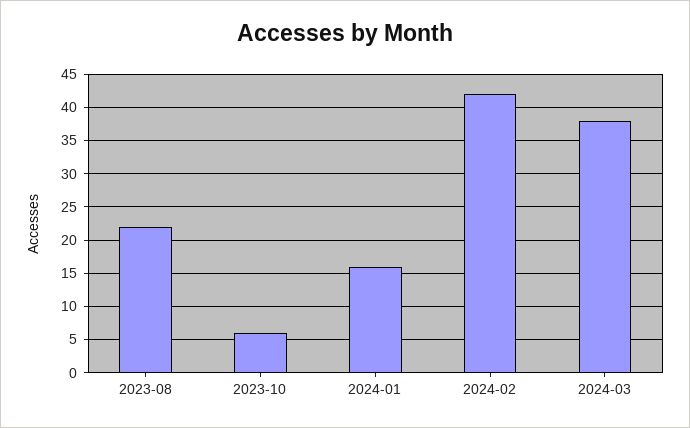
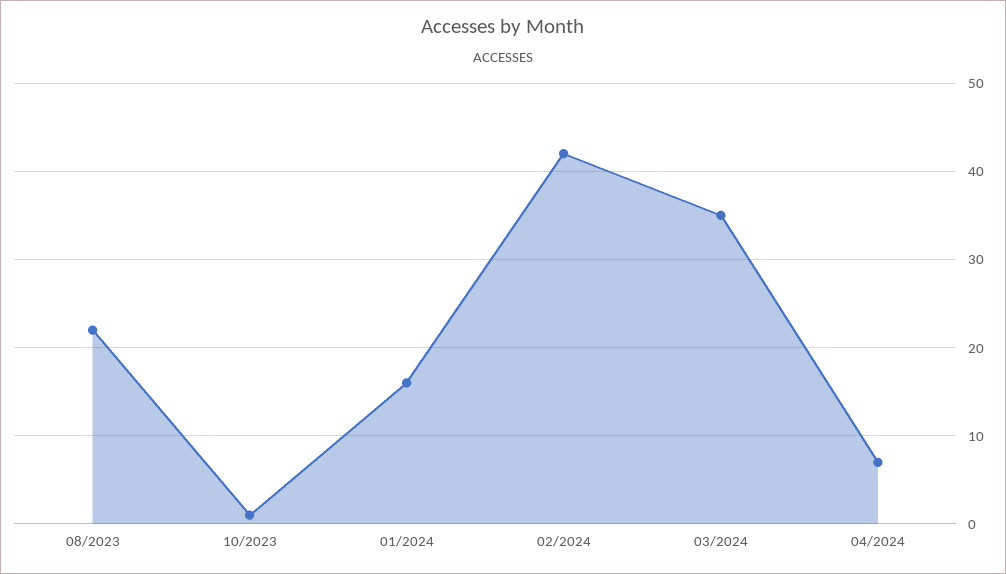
2023-10: 6 -> 1
2024-03: 38 -> 35
04/2024: none -> 7

